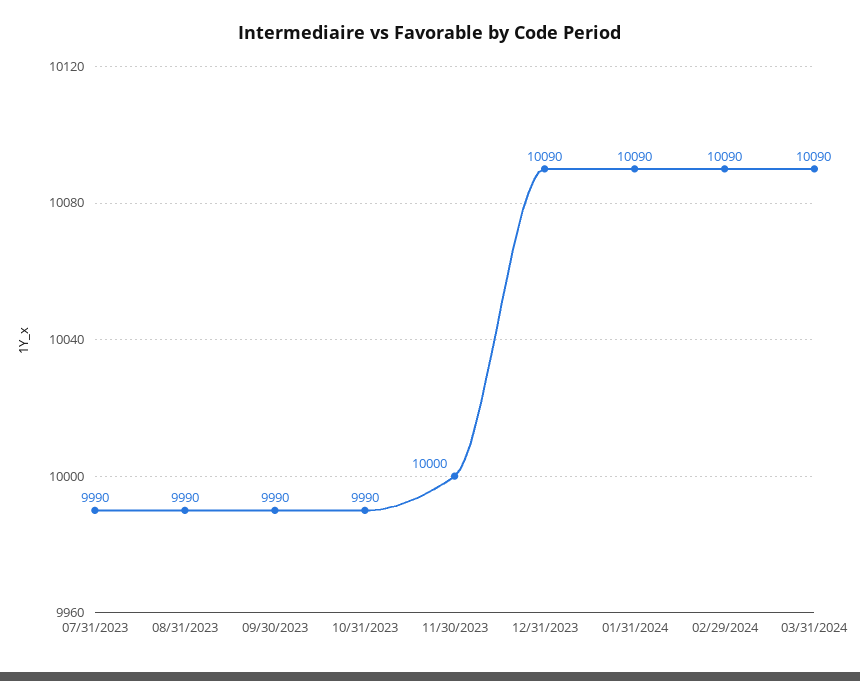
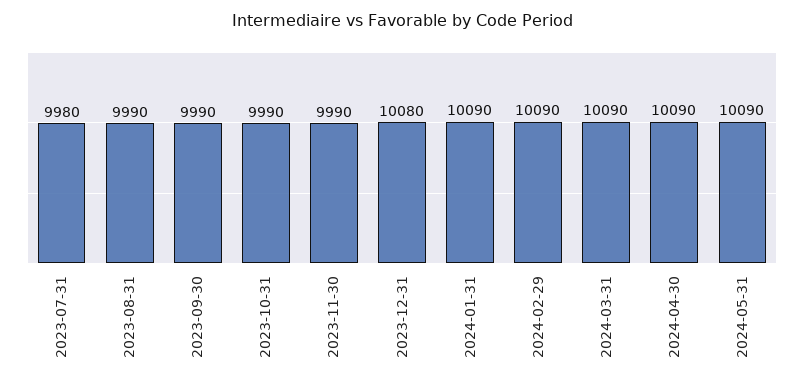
07/31/2023: 9990 -> 9980
11/30/2023: 10000 -> 9990
12/31/2023: 10090 -> 10080
2024-04-30: none -> 10090
2024-05-31: none -> 10090

